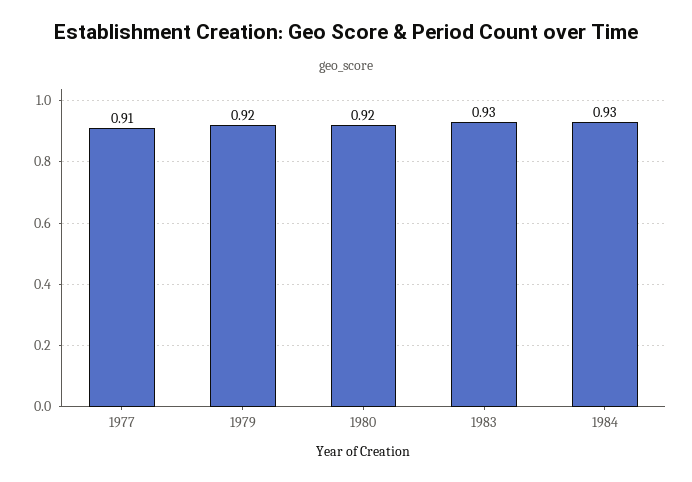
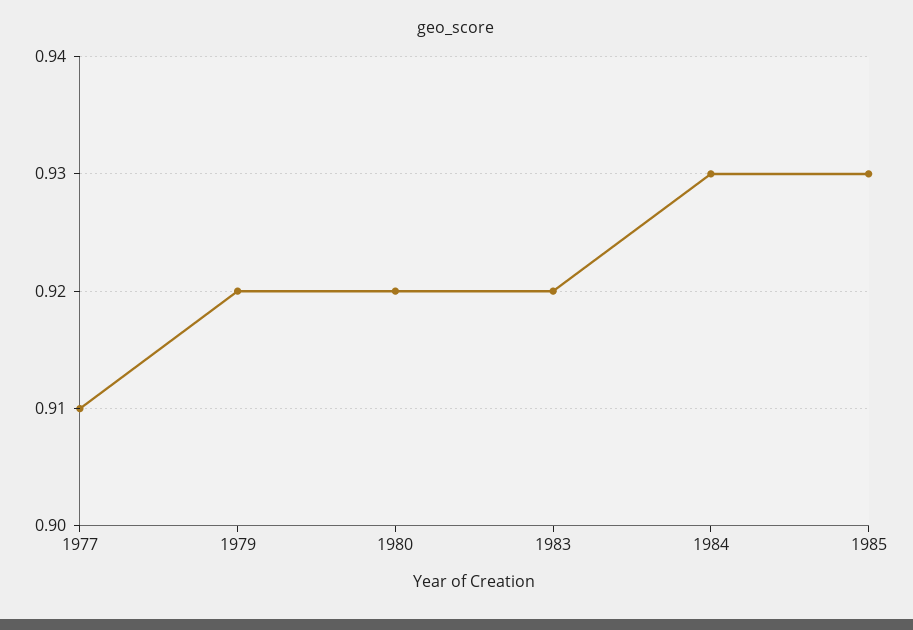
1983: 0.93 -> 0.92
1985: none -> 0.93

